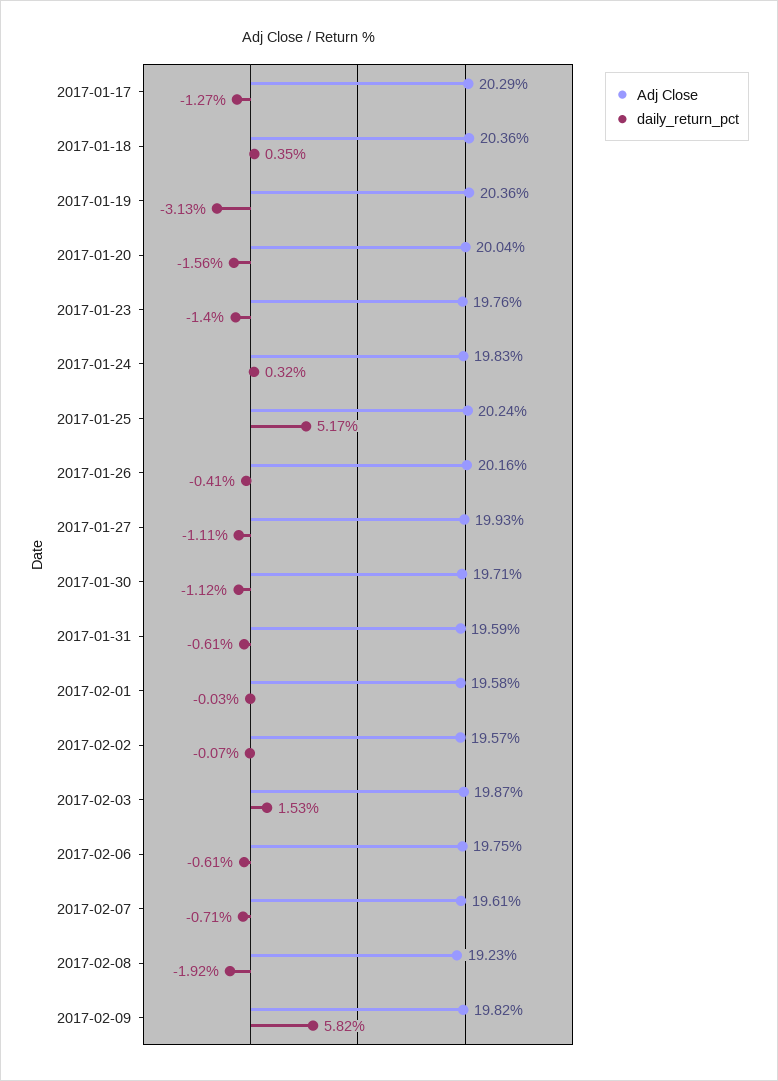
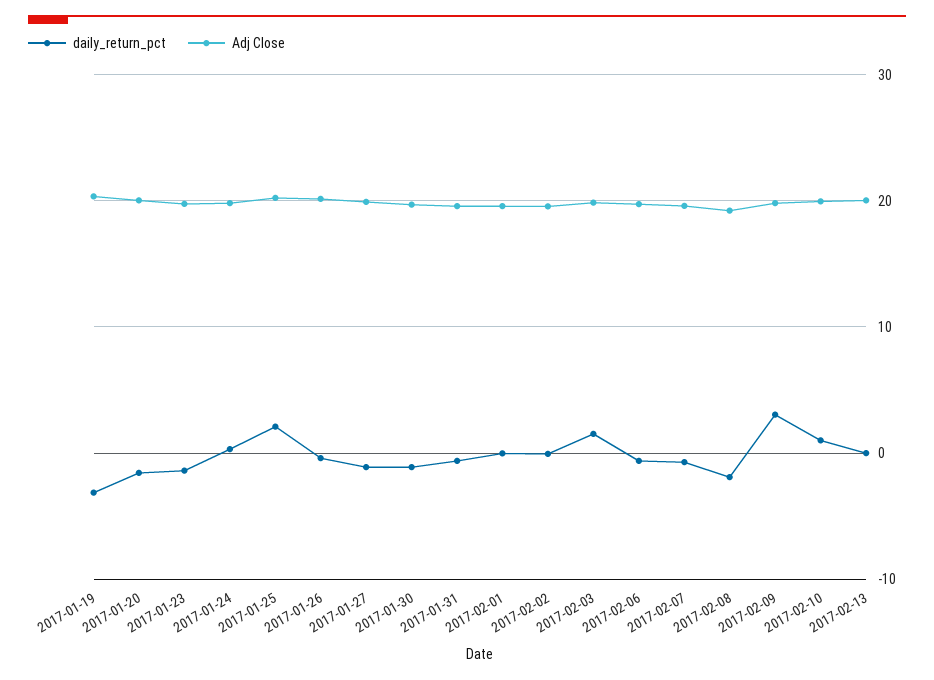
Adj Close, 2017-01-17: 20.29 -> none
daily_return_pct, 2017-01-17: -1.27 -> none
Adj Close, 2017-01-18: 20.36 -> none
daily_return_pct, 2017-01-18: 0.35 -> none
daily_return_pct, 2017-01-25: 5.17 -> 2
daily_return_pct, 2017-02-09: 5.82 -> 3
daily_return_pct, 2017-02-10: none -> 1
Adj Close, 2017-02-10: none -> 20
daily_return_pct, 2017-02-13: none -> 0
Adj Close, 2017-02-13: none -> 20

